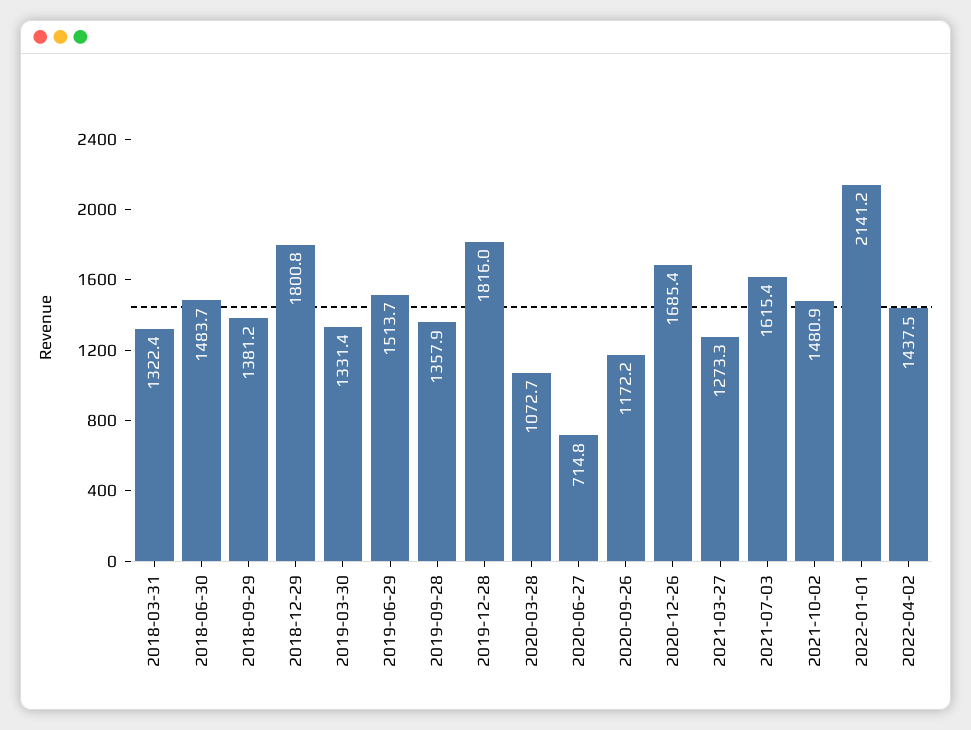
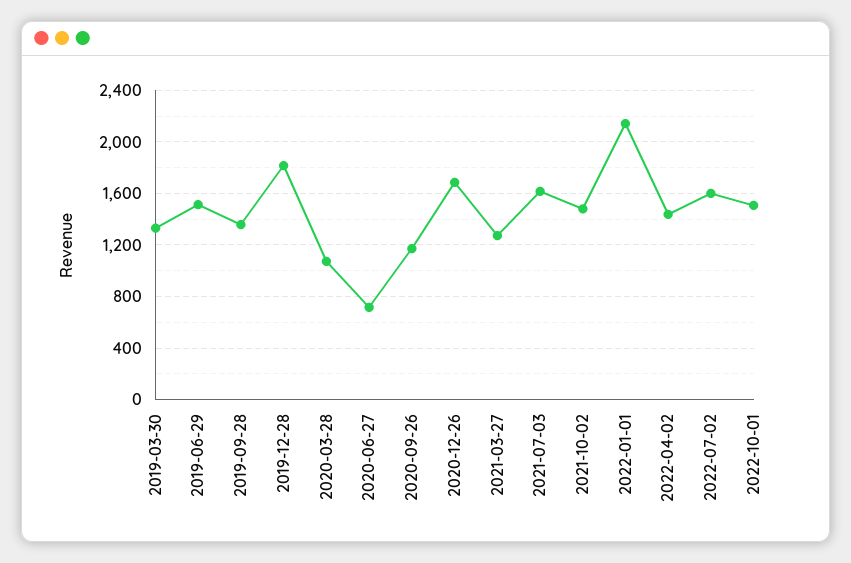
2018-03-31: 1322.4 -> none
2018-06-30: 1483.7 -> none
2018-09-29: 1381.2 -> none
2018-12-29: 1800.8 -> none
2022-07-02: none -> 1600
2022-10-01: none -> 1500

